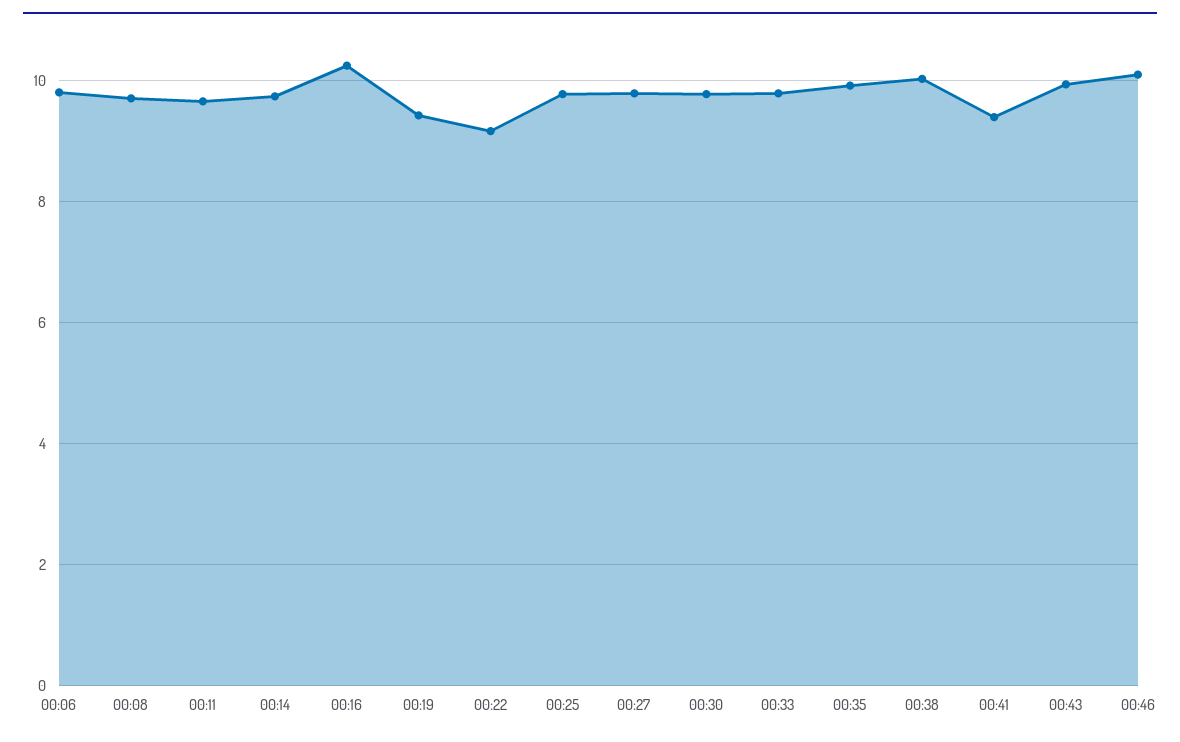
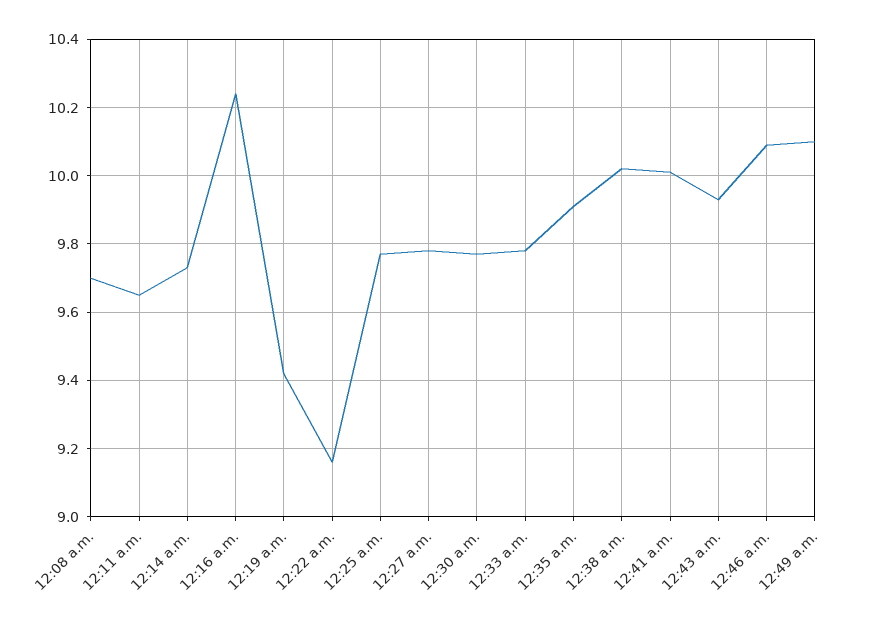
00:06: 9.8 -> none
00:41: 9.4 -> 10
12:49 a.m.: none -> 10.1

